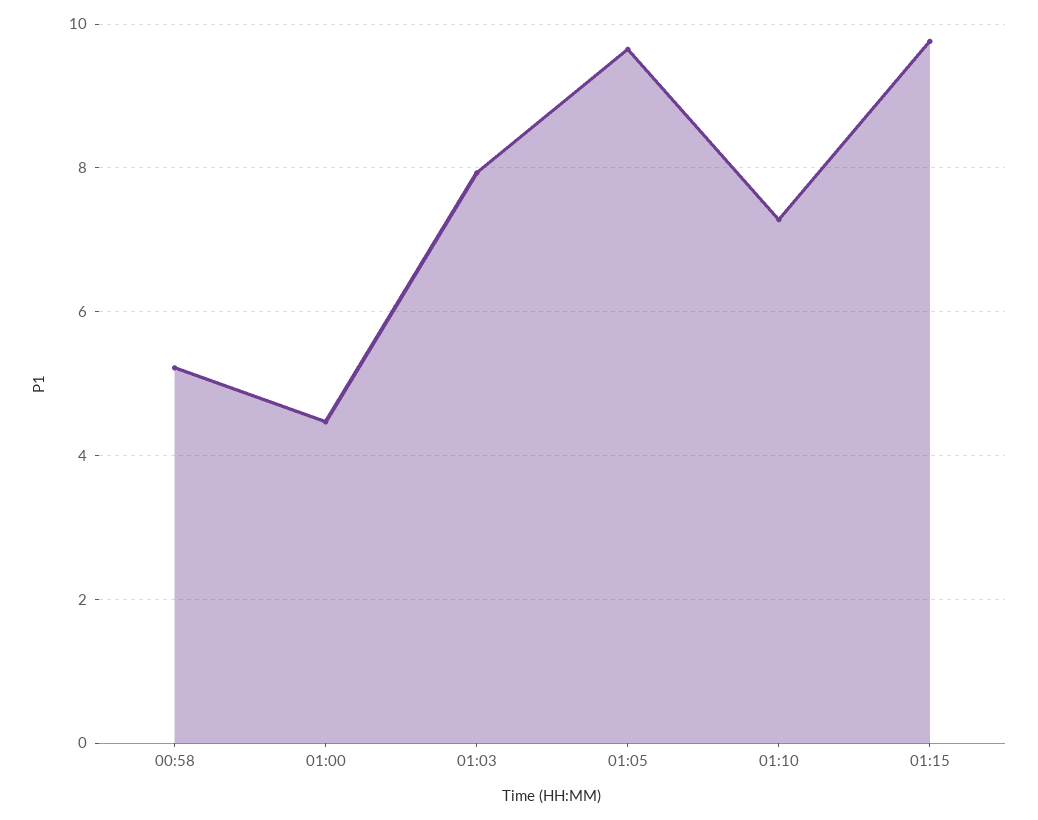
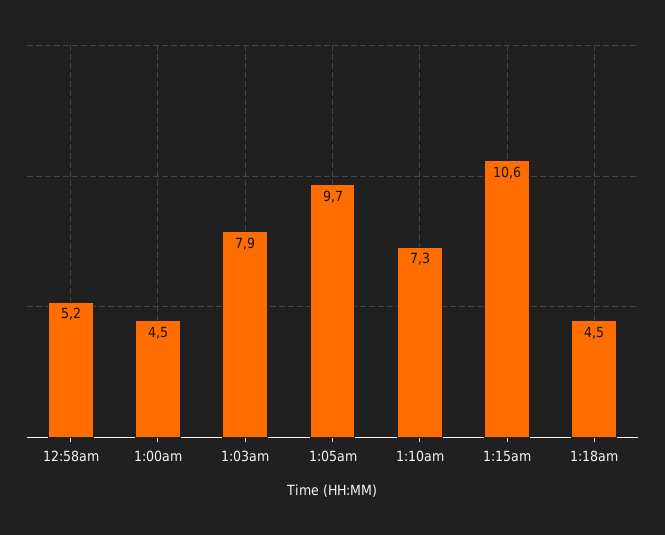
01:15: 9.8 -> 10.6
1:18am: none -> 4.5

